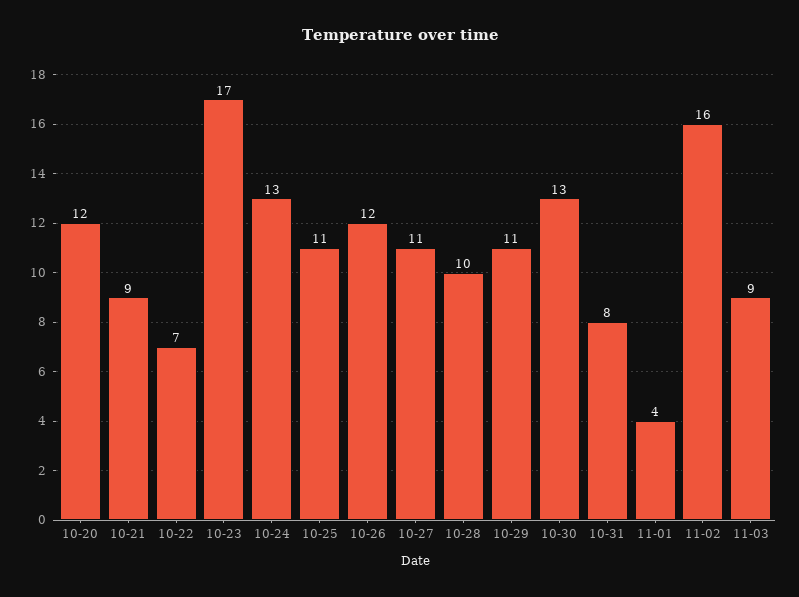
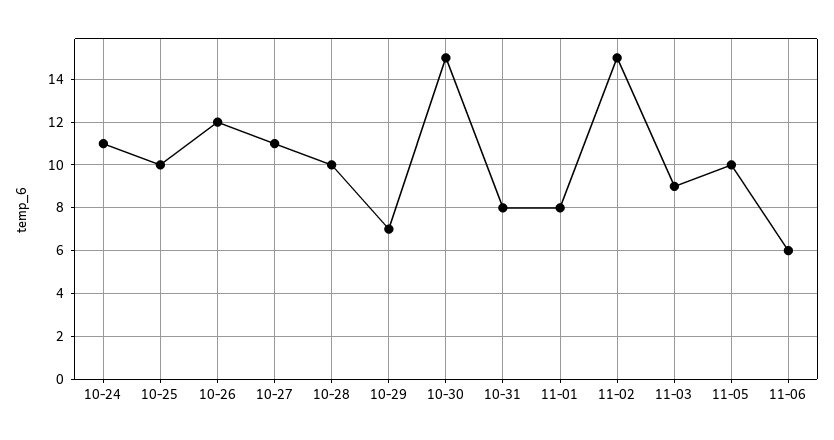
10-20: 12 -> none
10-21: 9 -> none
10-22: 7 -> none
10-23: 17 -> none
10-24: 13 -> 11
10-25: 11 -> 10
10-29: 11 -> 7
10-30: 13 -> 15
11-01: 4 -> 8
11-02: 16 -> 15
11-05: none -> 10
11-06: none -> 6

